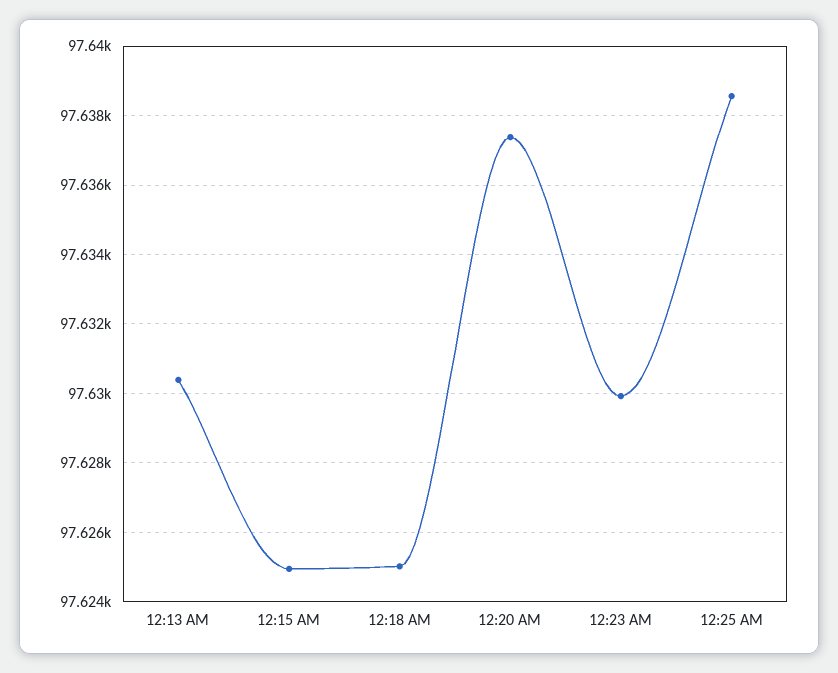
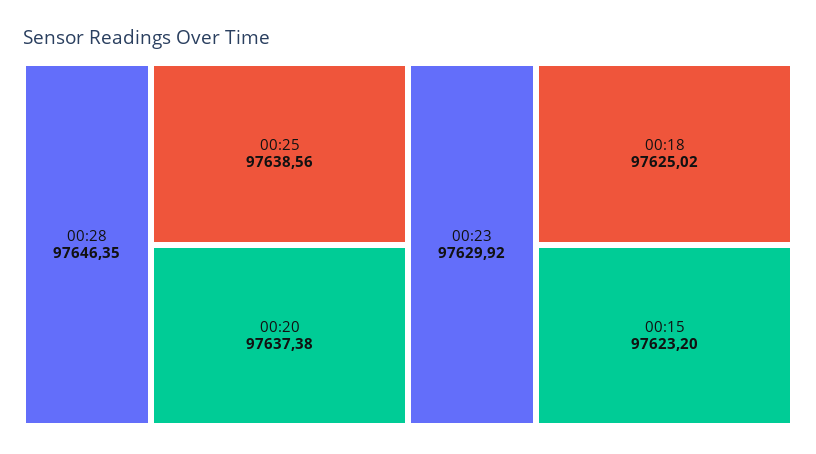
12:13 AM: 97630.4 -> none
12:15 AM: 97625 -> 97623.2
00:28: none -> 97646.35

